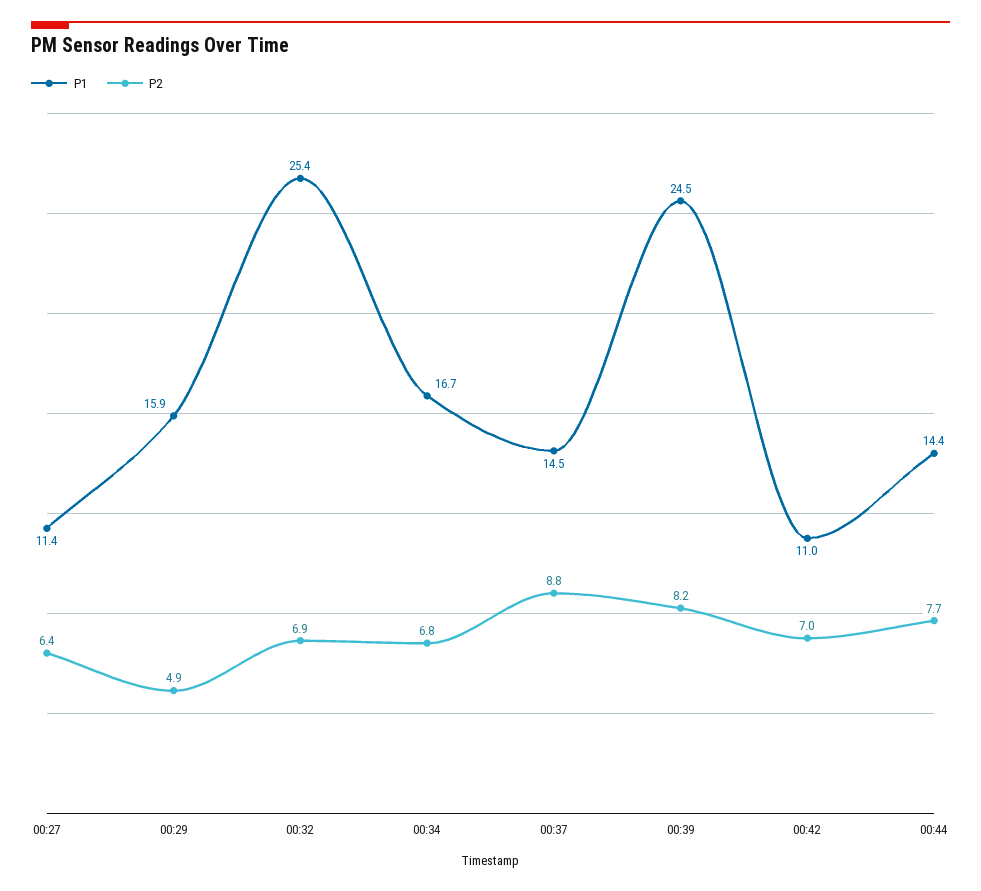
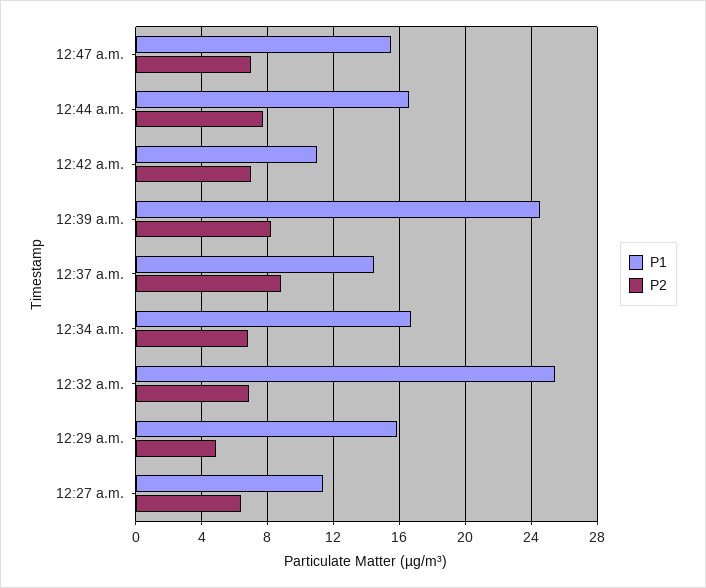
P1, 00:44: 14.4 -> 16.5
P1, 12:47 a.m.: none -> 15.5
P2, 12:47 a.m.: none -> 7

